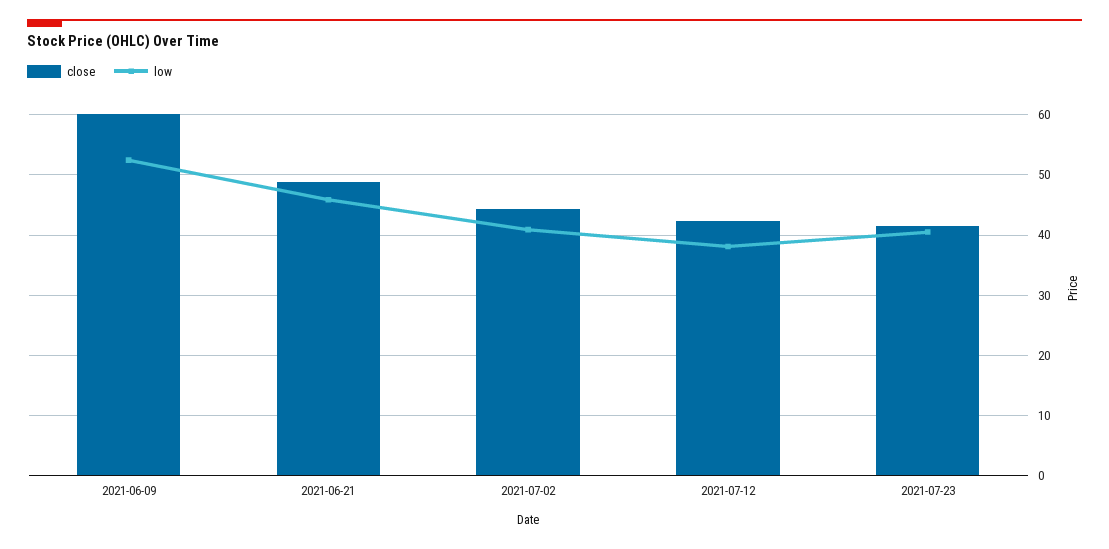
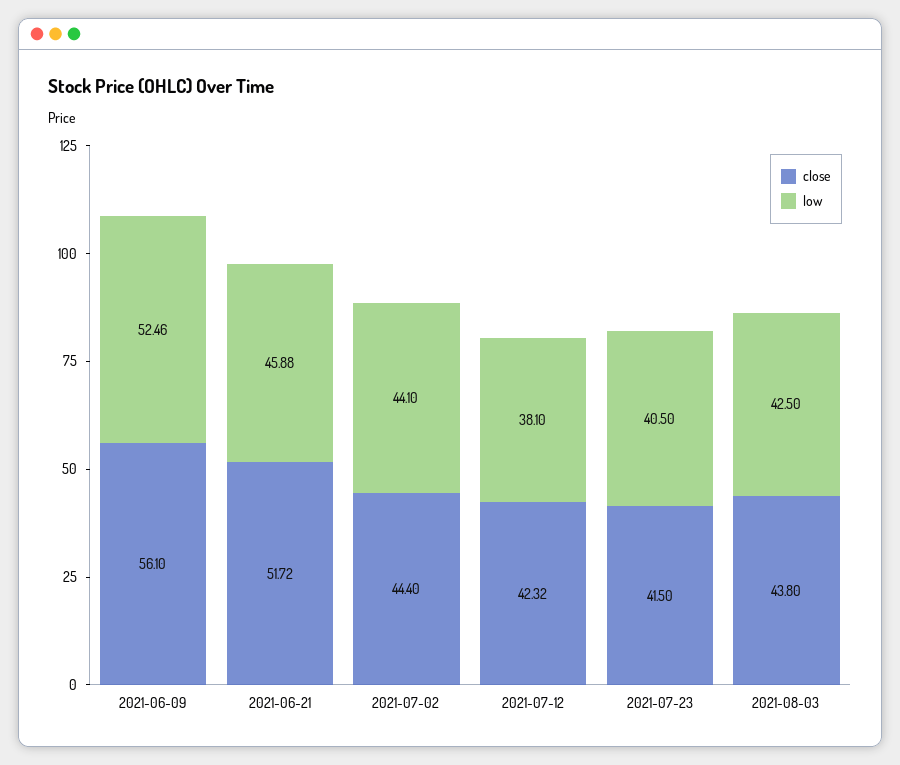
close, 2021-06-09: 60 -> 56.1
close, 2021-06-21: 49 -> 51.72
low, 2021-07-02: 41 -> 44.1
close, 2021-08-03: none -> 43.8
low, 2021-08-03: none -> 42.5

